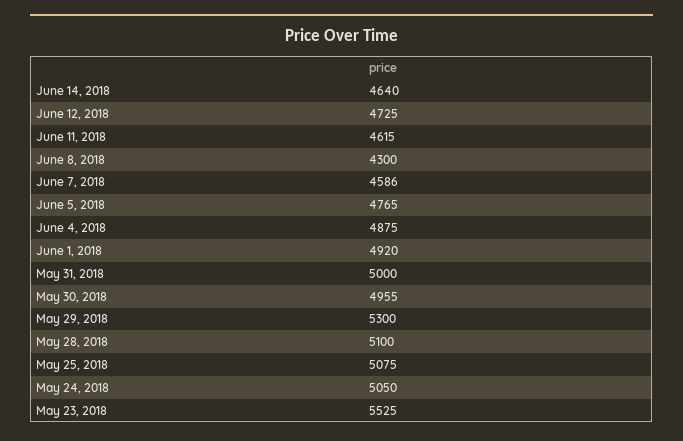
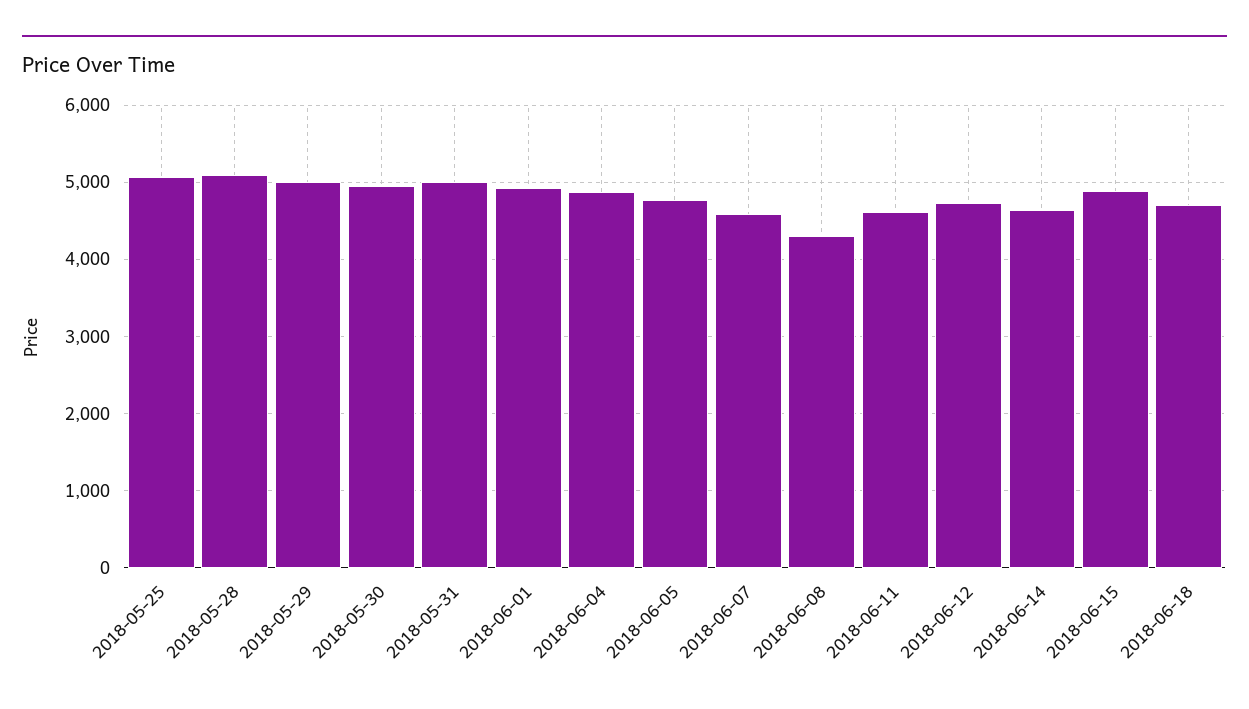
May 29, 2018: 5300 -> 5000
May 24, 2018: 5050 -> none
May 23, 2018: 5525 -> none
2018-06-15: none -> 4900
2018-06-18: none -> 4700

